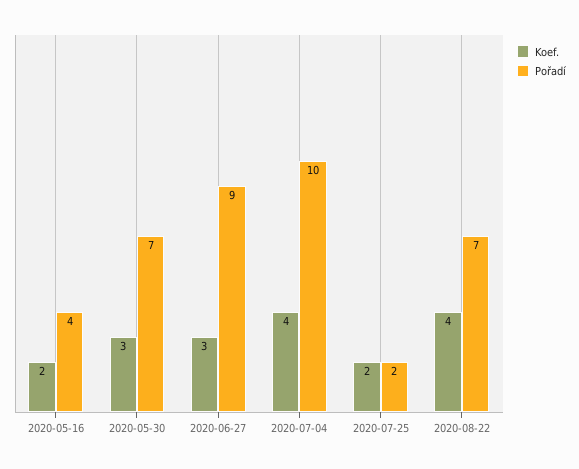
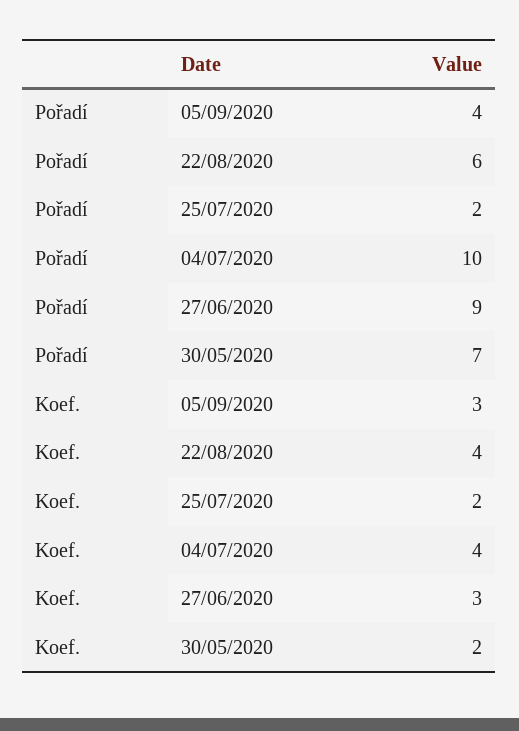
Koef., 2020-05-16: 2 -> none
Pořadí, 2020-05-16: 4 -> none
Koef., 2020-05-30: 3 -> 2
Pořadí, 2020-08-22: 7 -> 6
Pořadí, 05/09/2020: none -> 4
Koef., 05/09/2020: none -> 3

